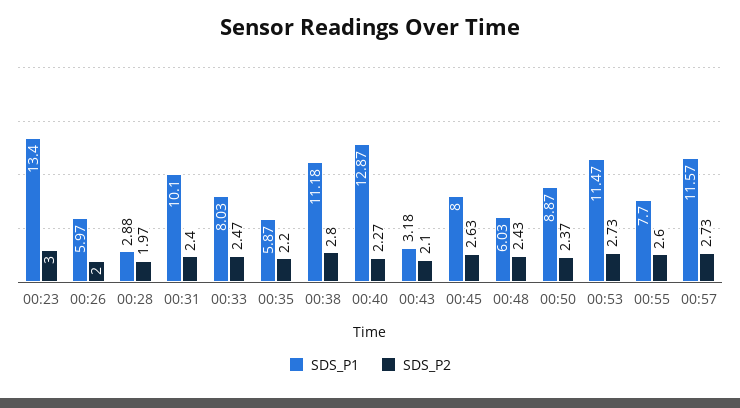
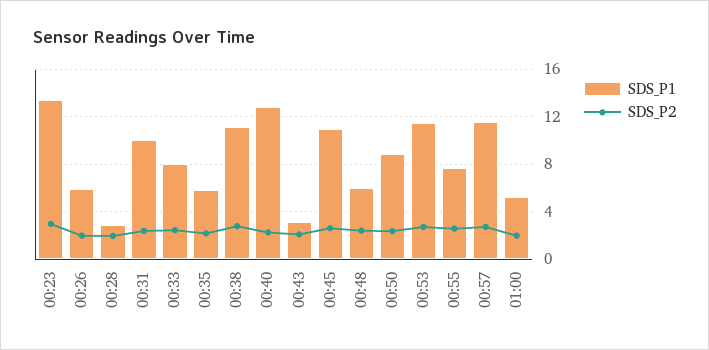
SDS_P1, 00:45: 8 -> 11
SDS_P1, 01:00: none -> 5
SDS_P2, 01:00: none -> 2

